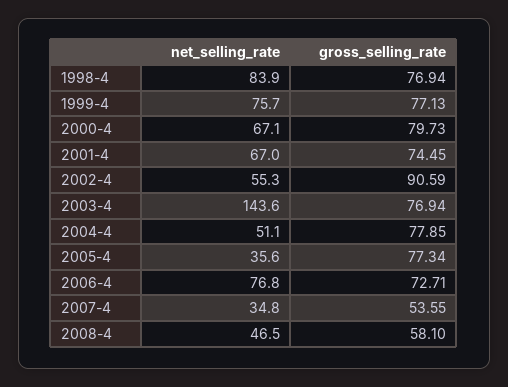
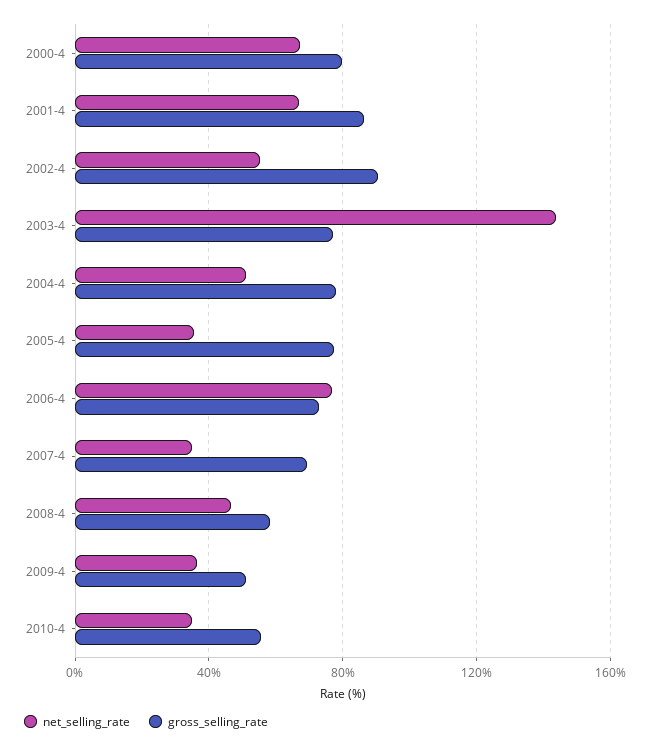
net_selling_rate, 1998-4: 83.9 -> none
gross_selling_rate, 1998-4: 76.94 -> none
net_selling_rate, 1999-4: 75.7 -> none
gross_selling_rate, 1999-4: 77.13 -> none
gross_selling_rate, 2001-4: 74.45 -> 85
gross_selling_rate, 2007-4: 53.55 -> 70
net_selling_rate, 2009-4: none -> 35
gross_selling_rate, 2009-4: none -> 50
net_selling_rate, 2010-4: none -> 35
gross_selling_rate, 2010-4: none -> 55

